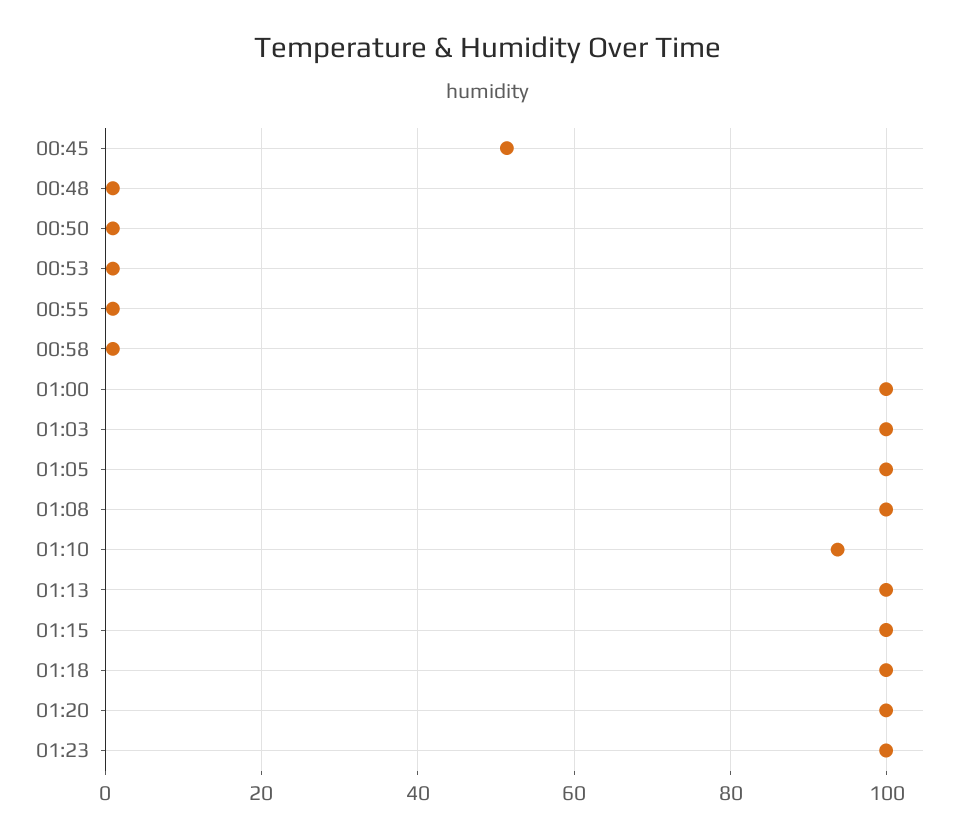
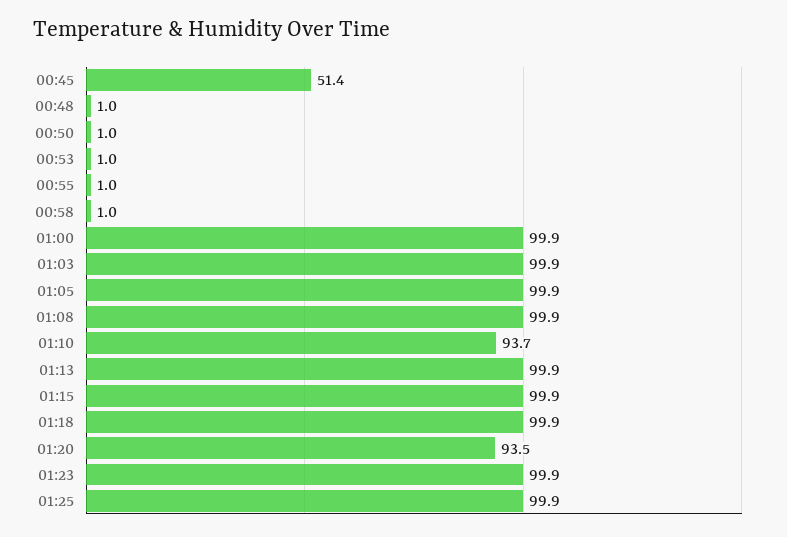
01:20: 100 -> 93.5
01:25: none -> 99.9

